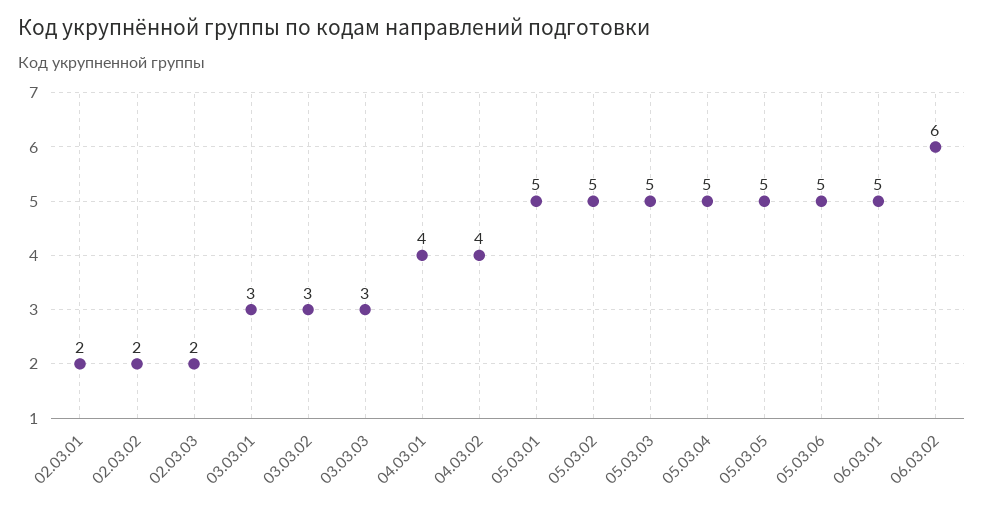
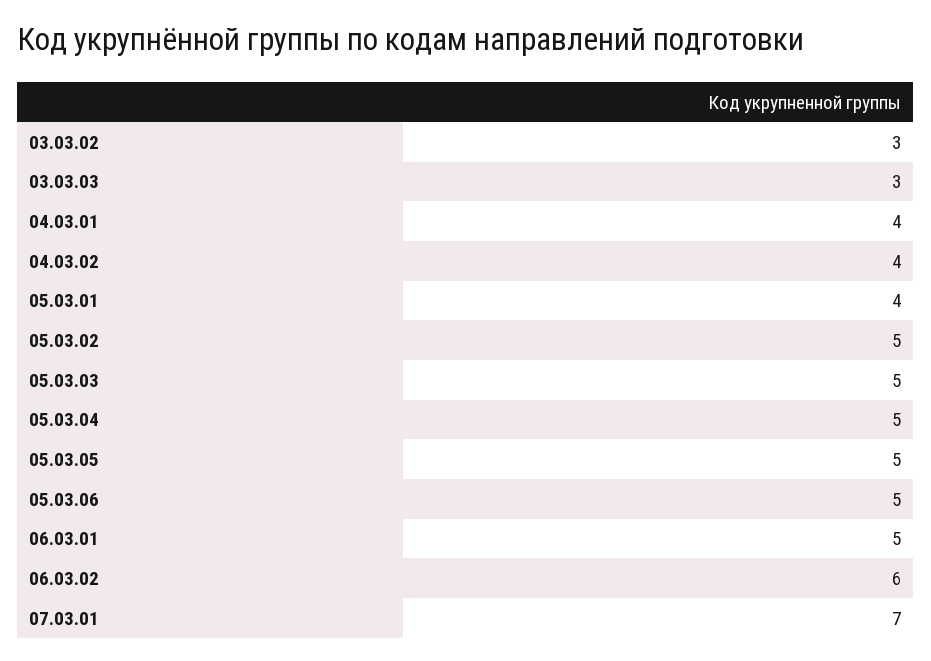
02.03.01: 2 -> none
02.03.02: 2 -> none
02.03.03: 2 -> none
03.03.01: 3 -> none
05.03.01: 5 -> 4
07.03.01: none -> 7

